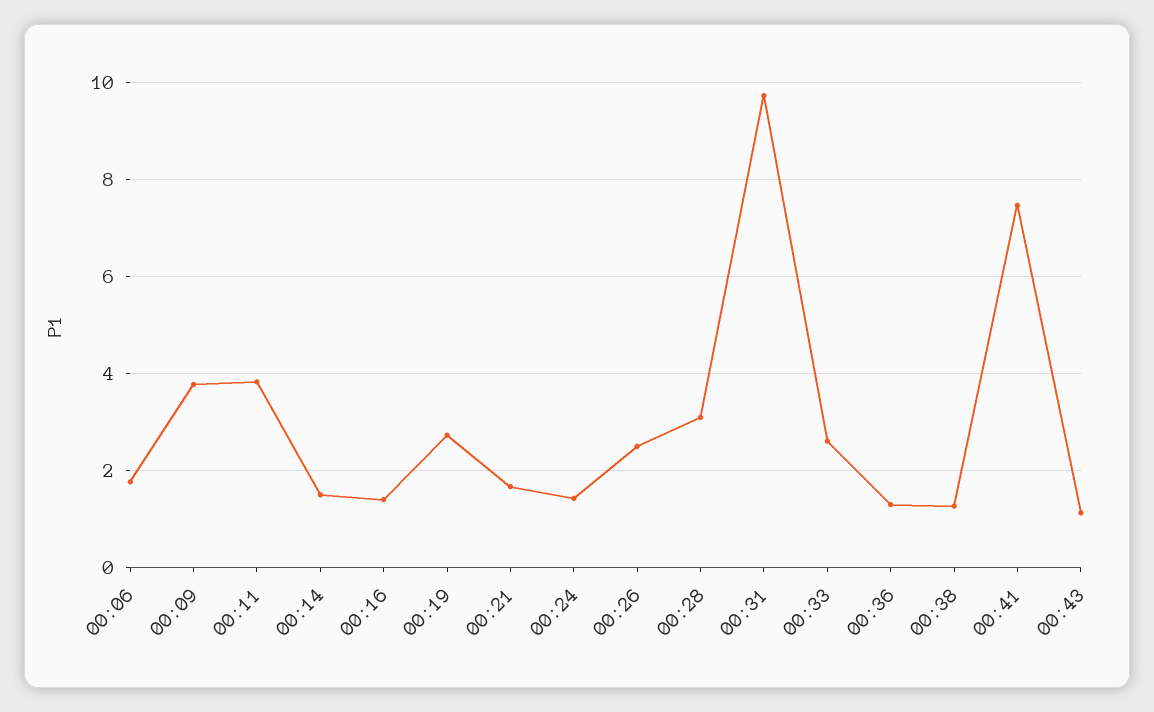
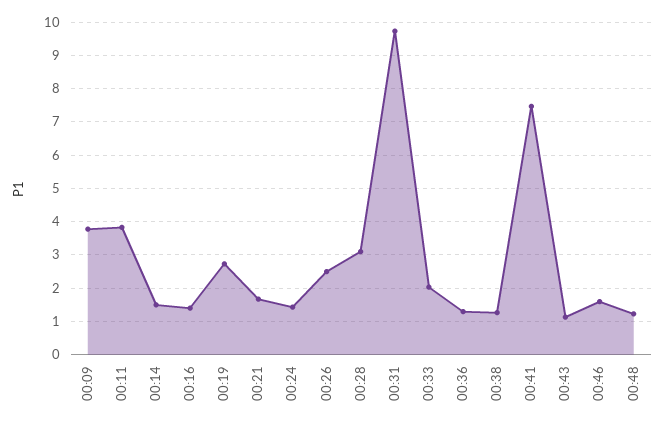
00:06: 1.8 -> none
00:33: 2.6 -> 2
00:46: none -> 1.6
00:48: none -> 1.2

